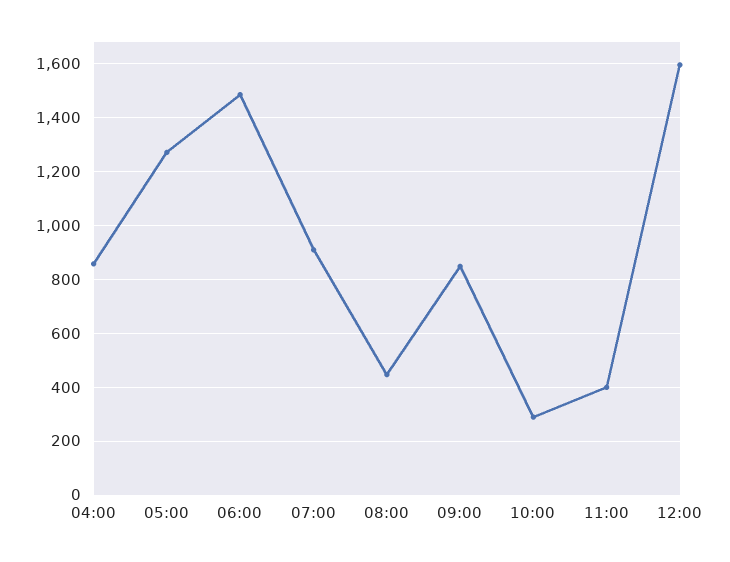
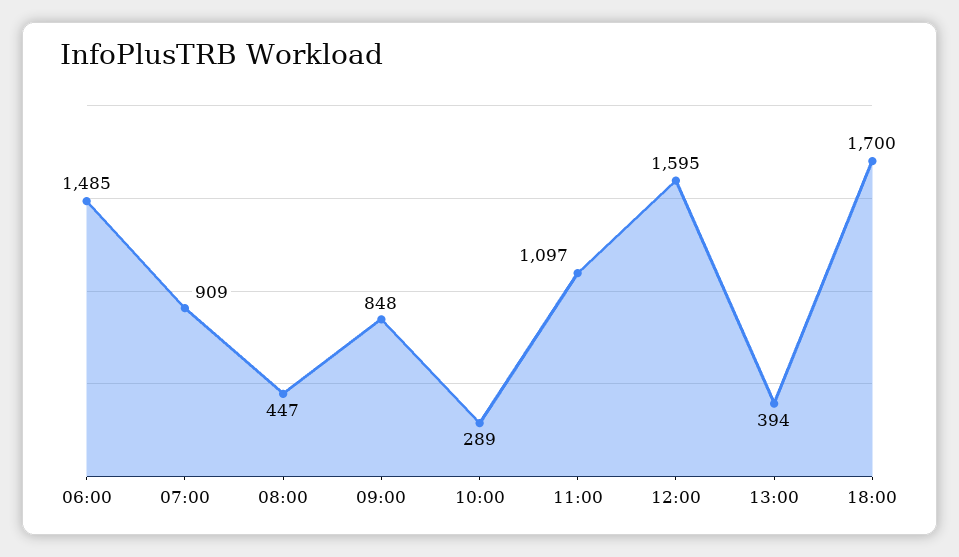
04:00: 850 -> none
05:00: 1275 -> none
11:00: 400 -> 1097
13:00: none -> 394
18:00: none -> 1700

